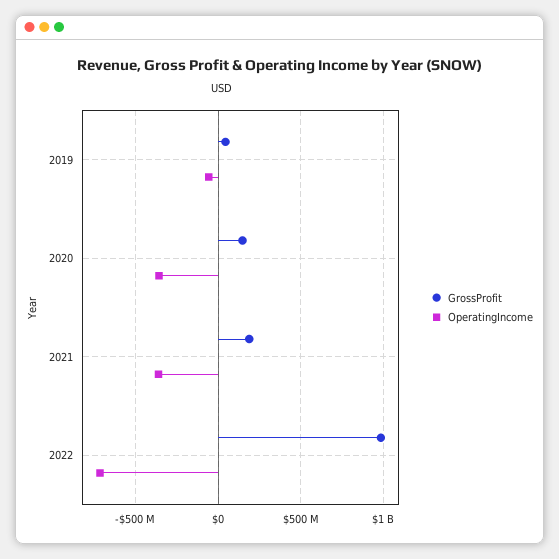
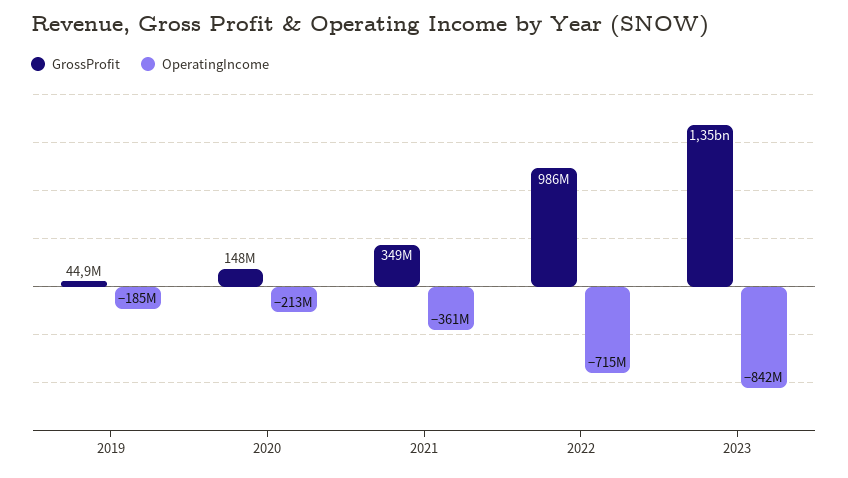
OperatingIncome, 2019: -50000000 -> -185000000
OperatingIncome, 2020: -350000000 -> -213000000
GrossProfit, 2021: 200000000 -> 349000000
GrossProfit, 2023: none -> 1350000000
OperatingIncome, 2023: none -> -842000000

